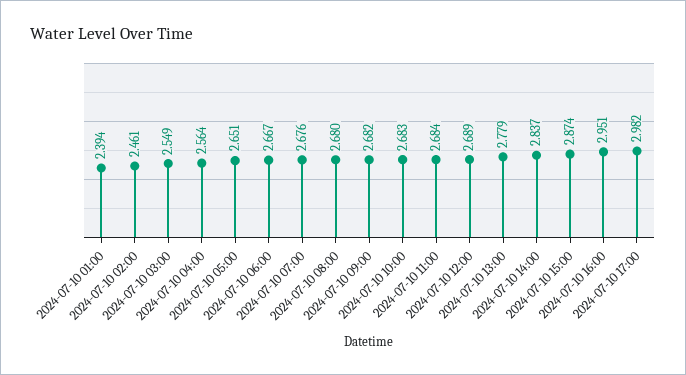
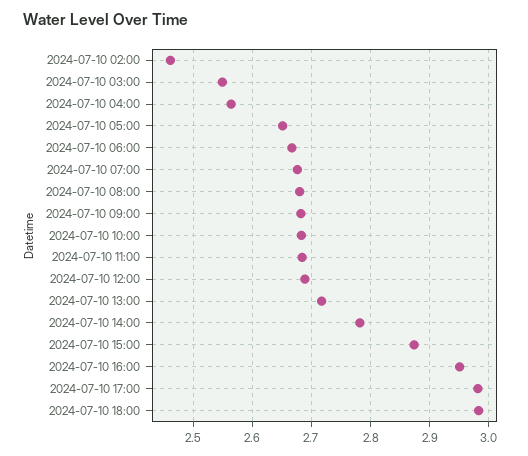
2024-07-10 01:00: 2.394 -> none
2024-07-10 13:00: 2.779 -> 2.72
2024-07-10 14:00: 2.837 -> 2.78
2024-07-10 18:00: none -> 2.98

